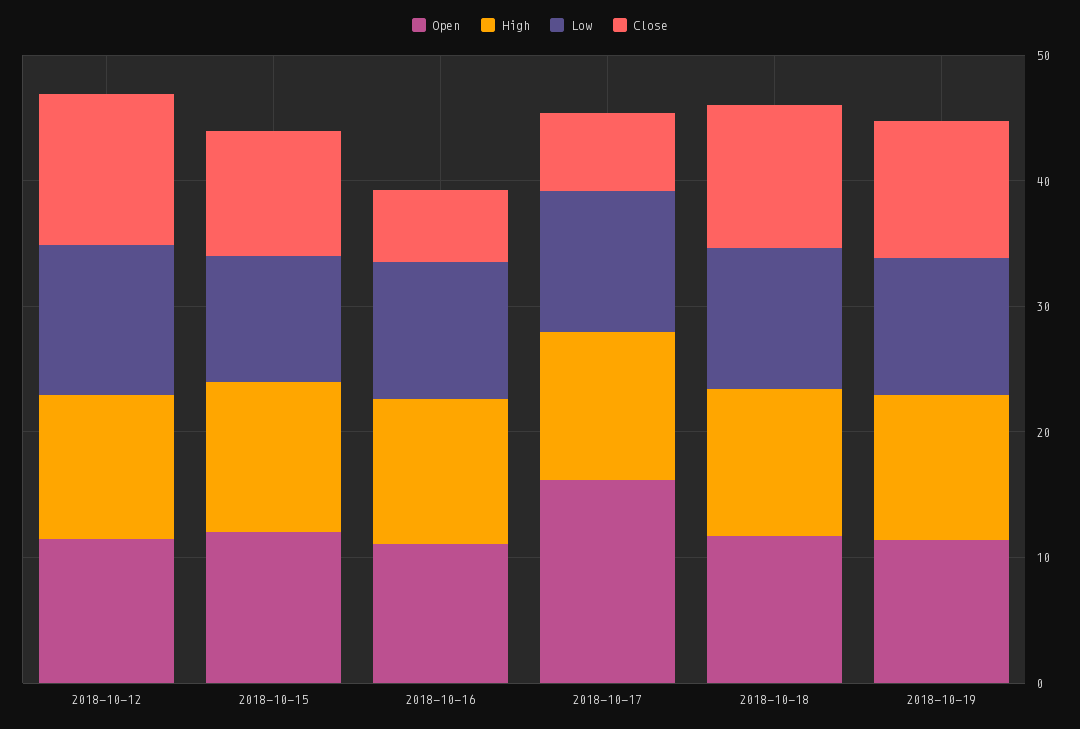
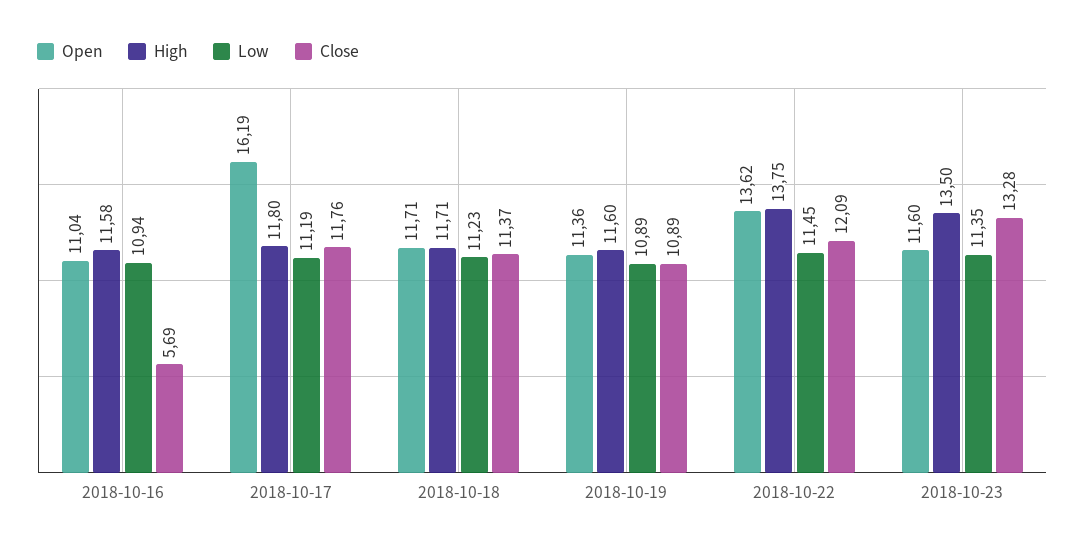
Open, 2018-10-12: 12 -> none
High, 2018-10-12: 12 -> none
Low, 2018-10-12: 12 -> none
Close, 2018-10-12: 12 -> none
Open, 2018-10-15: 12 -> none
High, 2018-10-15: 12 -> none
Low, 2018-10-15: 10 -> none
Close, 2018-10-15: 10 -> none
Close, 2018-10-17: 6 -> 11.76
Open, 2018-10-22: none -> 13.62
High, 2018-10-22: none -> 13.75
Low, 2018-10-22: none -> 11.45
Close, 2018-10-22: none -> 12.09
Open, 2018-10-23: none -> 11.6
High, 2018-10-23: none -> 13.5
Low, 2018-10-23: none -> 11.35
Close, 2018-10-23: none -> 13.28

